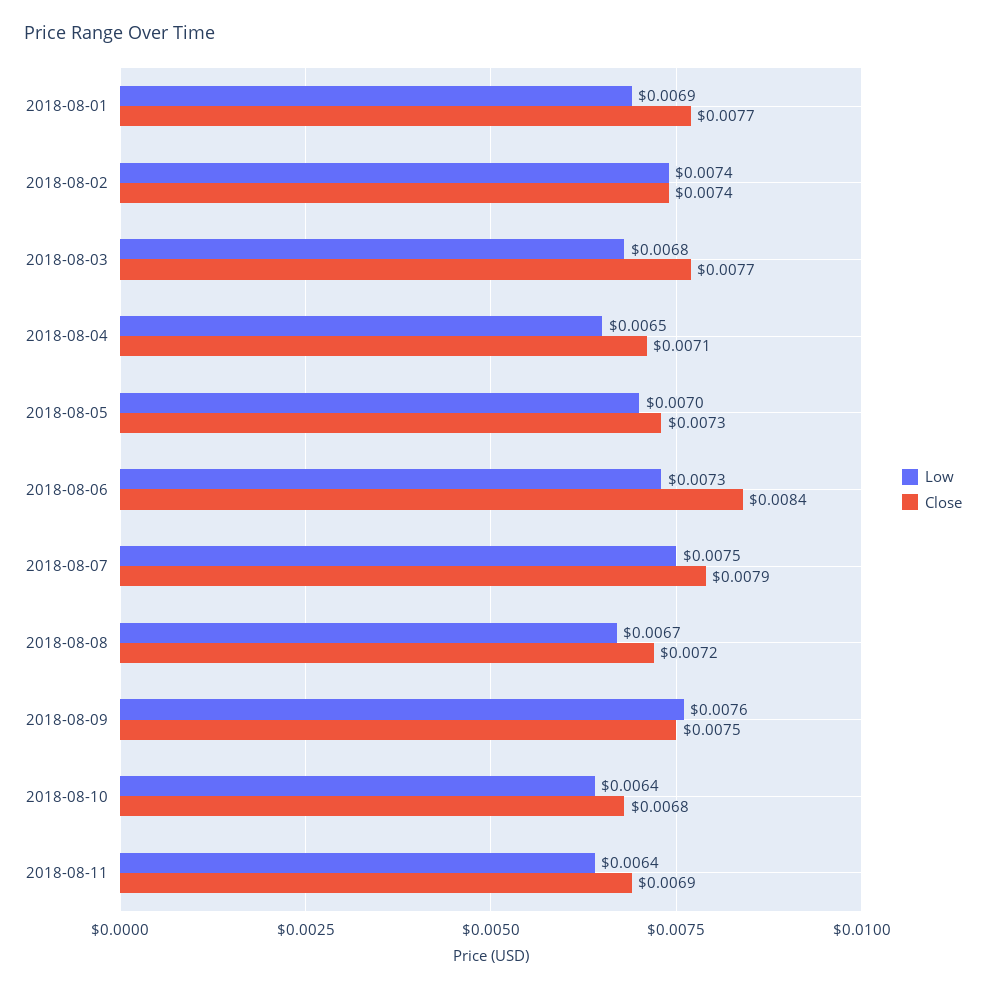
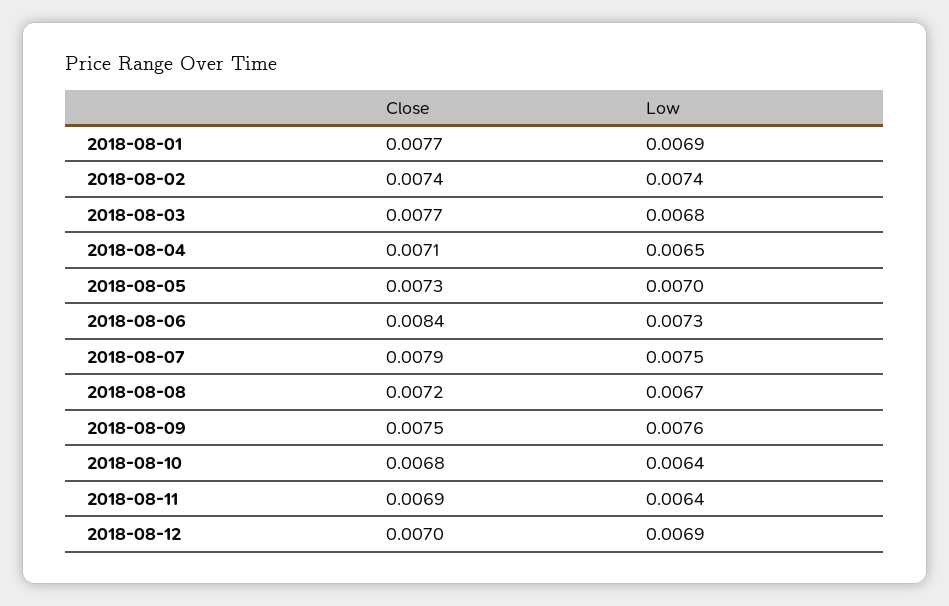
Close, 2018-08-12: none -> 0.007
Low, 2018-08-12: none -> 0.0069

